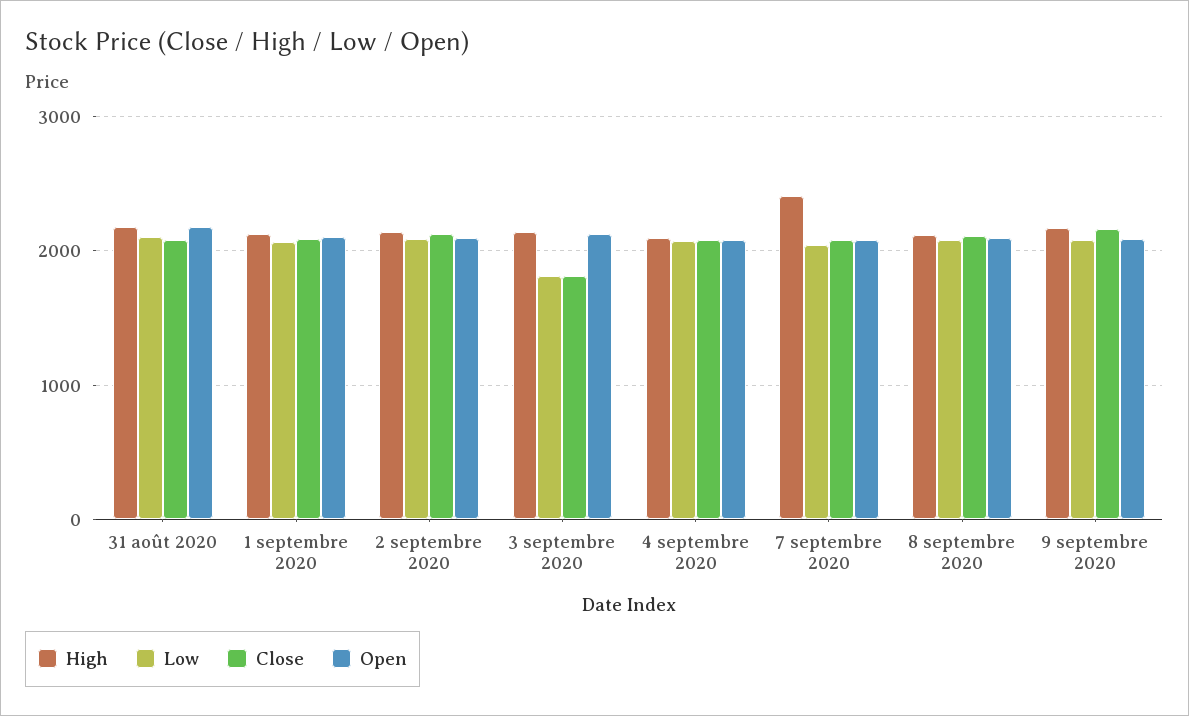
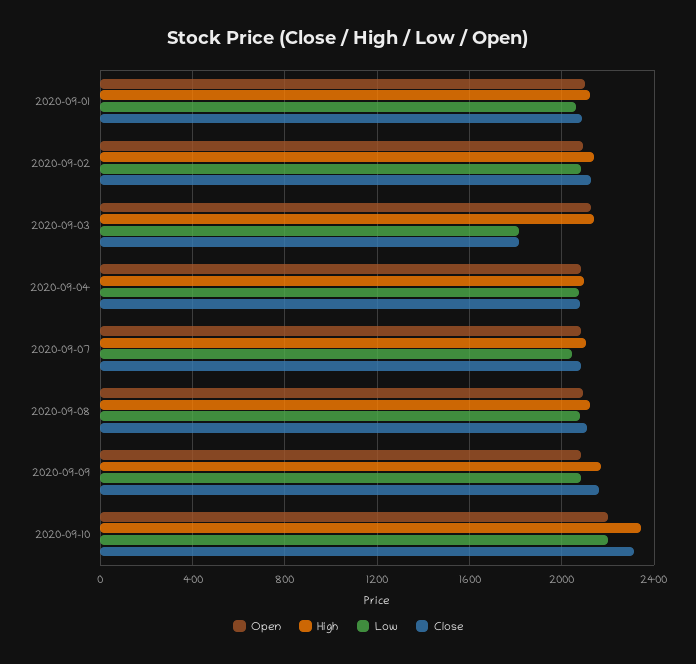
High, 31 août 2020: 2200 -> none
Low, 31 août 2020: 2100 -> none
Close, 31 août 2020: 2100 -> none
Open, 31 août 2020: 2200 -> none
High, 7 septembre 2020: 2400 -> 2100
Open, 2020-09-10: none -> 2200
High, 2020-09-10: none -> 2350
Low, 2020-09-10: none -> 2200
Close, 2020-09-10: none -> 2300

